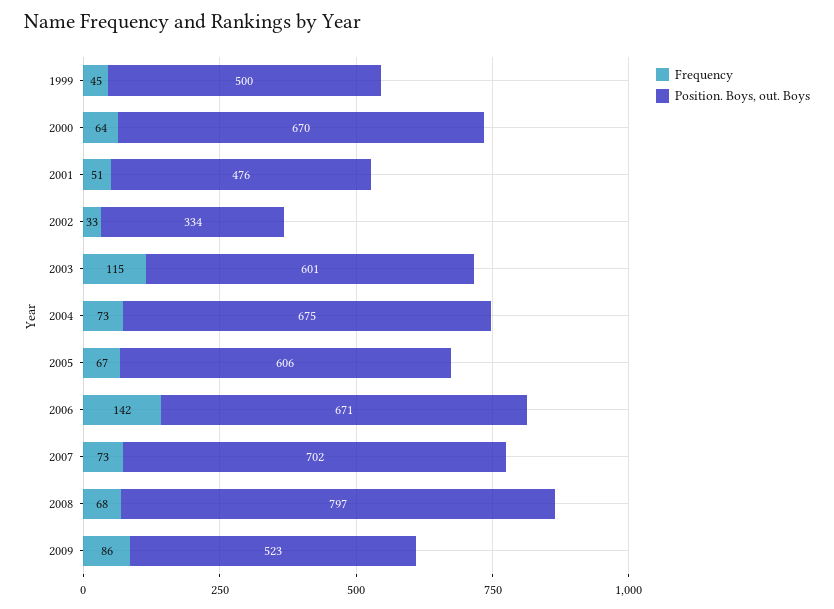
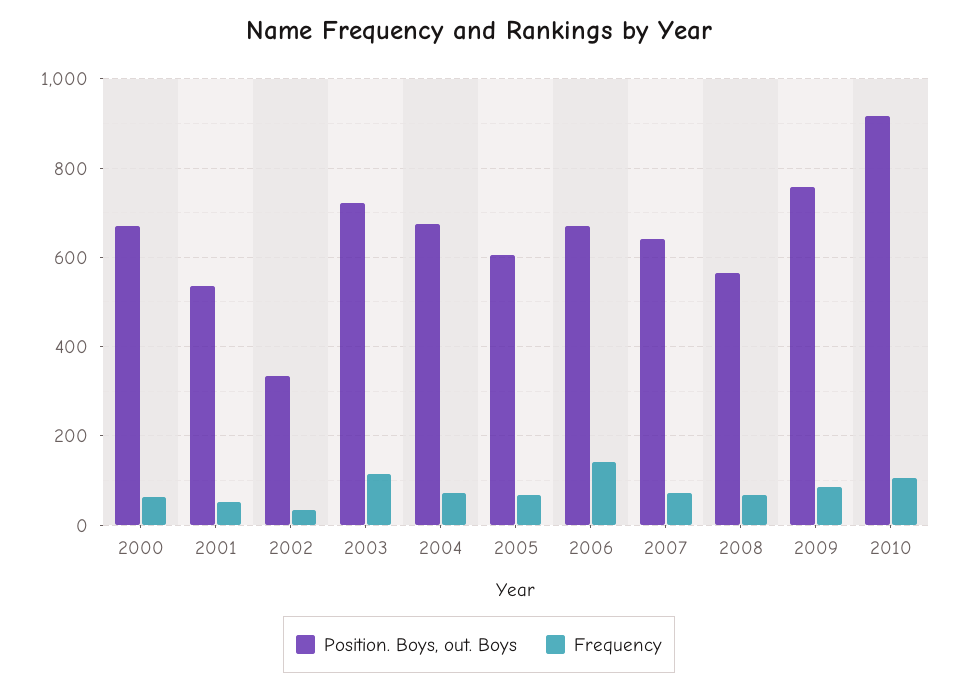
Frequency, 1999: 45 -> none
Position. Boys, out. Boys, 1999: 500 -> none
Position. Boys, out. Boys, 2001: 476 -> 540
Position. Boys, out. Boys, 2003: 601 -> 720
Position. Boys, out. Boys, 2007: 702 -> 640
Position. Boys, out. Boys, 2008: 797 -> 560
Position. Boys, out. Boys, 2009: 523 -> 760
Position. Boys, out. Boys, 2010: none -> 920
Frequency, 2010: none -> 100

